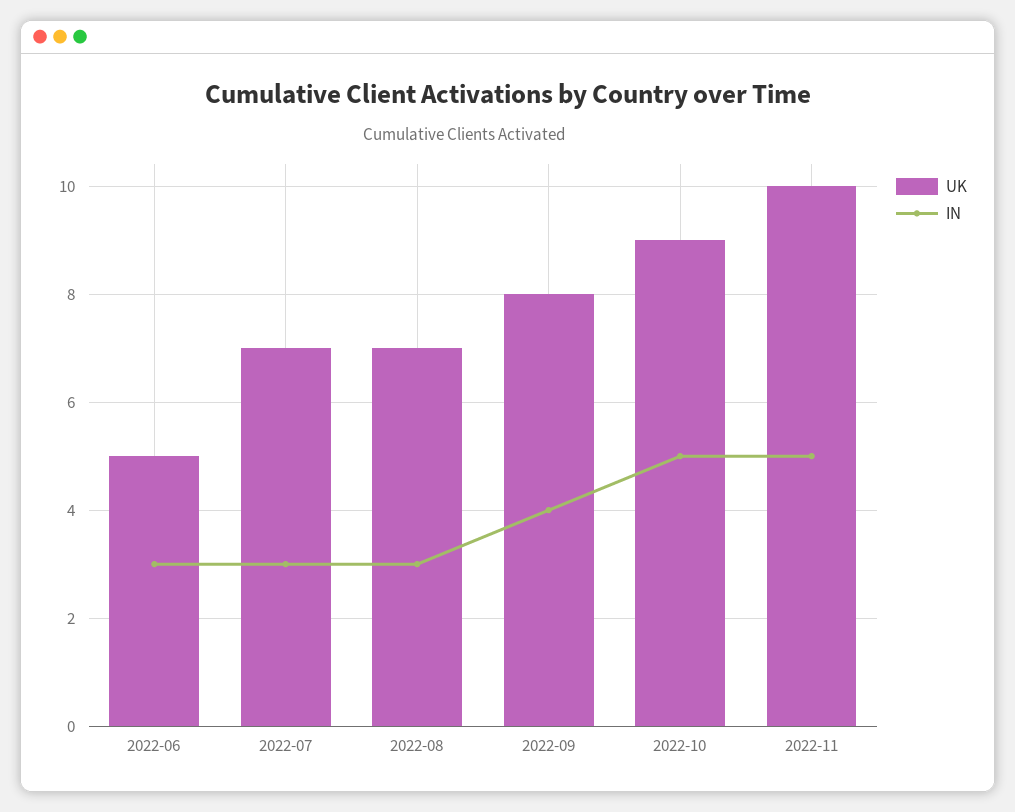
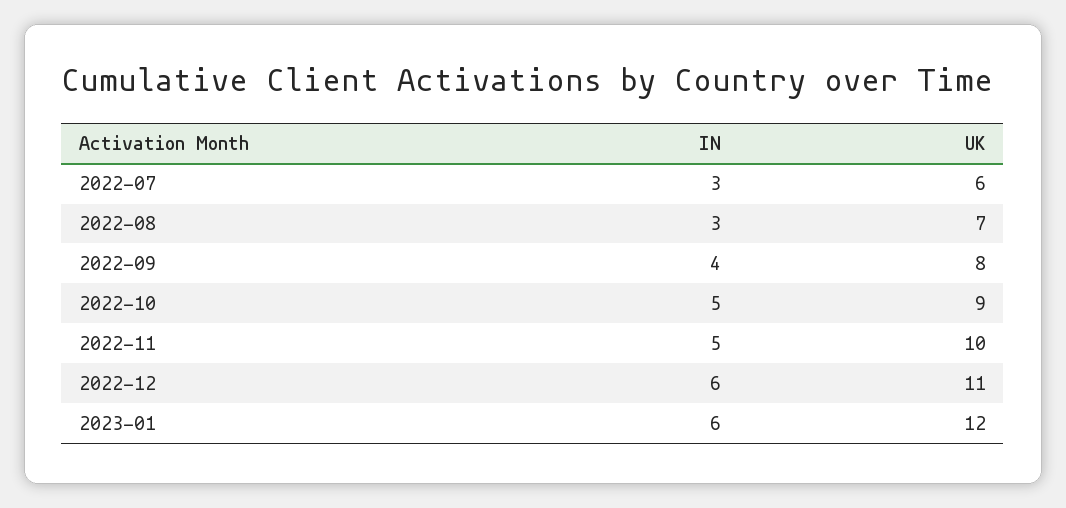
UK, 2022-06: 5 -> none
IN, 2022-06: 3 -> none
UK, 2022-07: 7 -> 6
IN, 2022-12: none -> 6
UK, 2022-12: none -> 11
IN, 2023-01: none -> 6
UK, 2023-01: none -> 12

